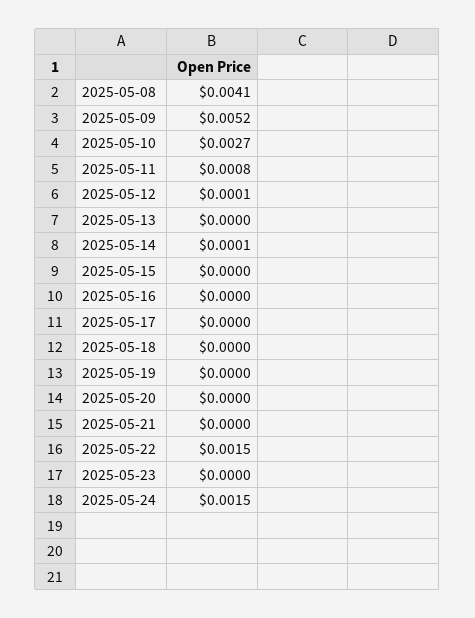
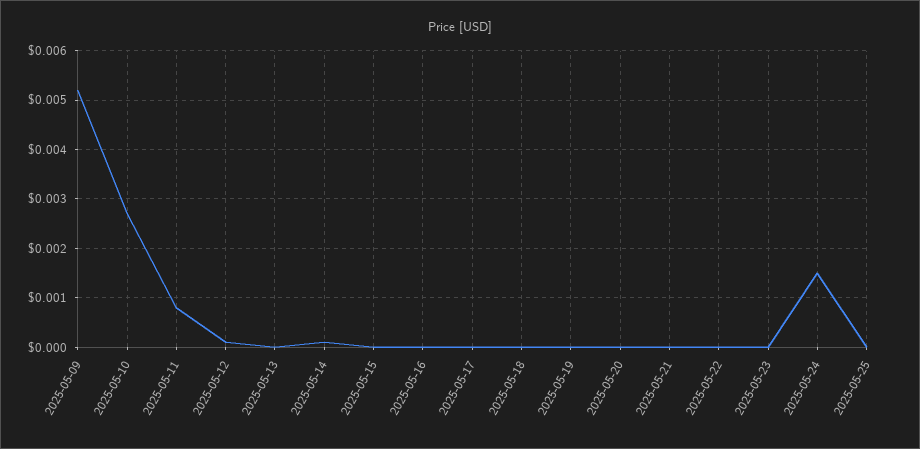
2025-05-08: 0.0041 -> none
2025-05-22: 0.0015 -> 0
2025-05-25: none -> 0

